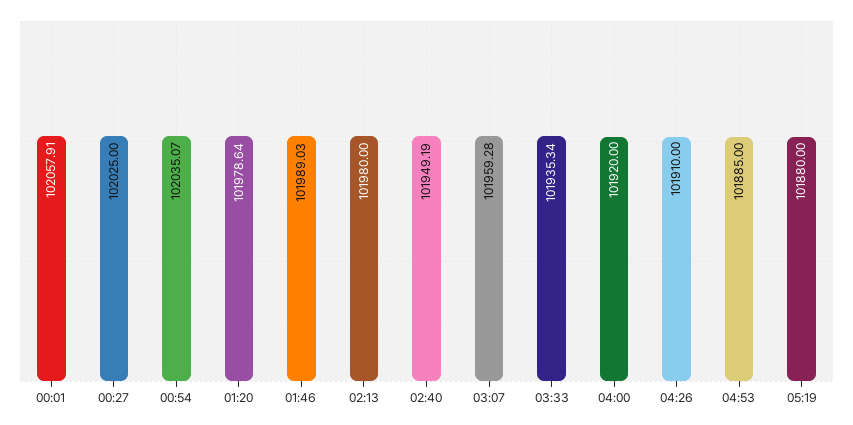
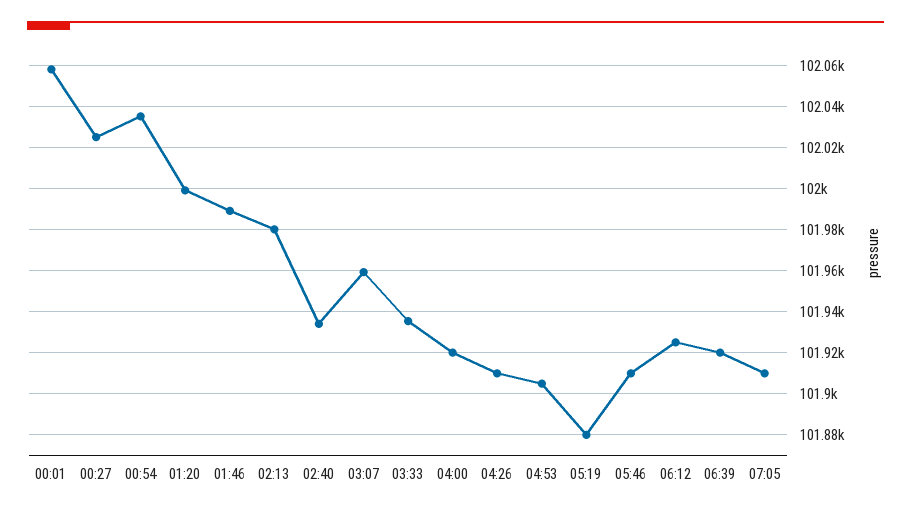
01:20: 101978.64 -> 102000
02:40: 101949.19 -> 101935
04:53: 101885 -> 101905
05:46: none -> 101910
06:12: none -> 101925
06:39: none -> 101920
07:05: none -> 101910

